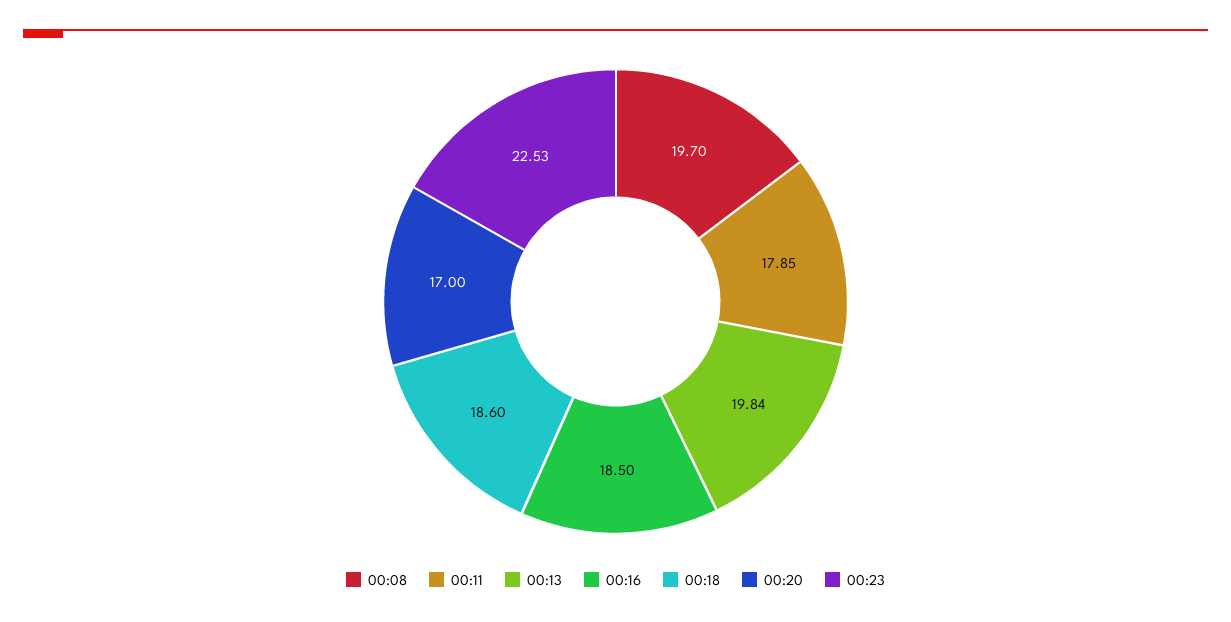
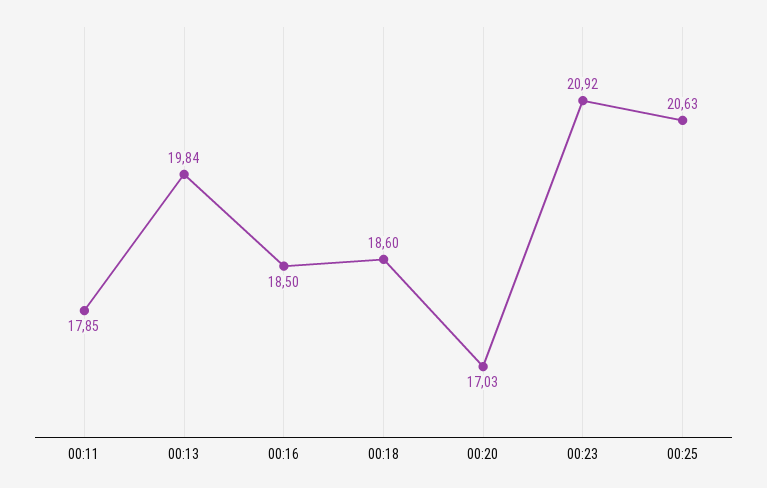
00:08: 19.7 -> none
00:20: 17 -> 17.03
00:23: 22.53 -> 20.92
00:25: none -> 20.63

